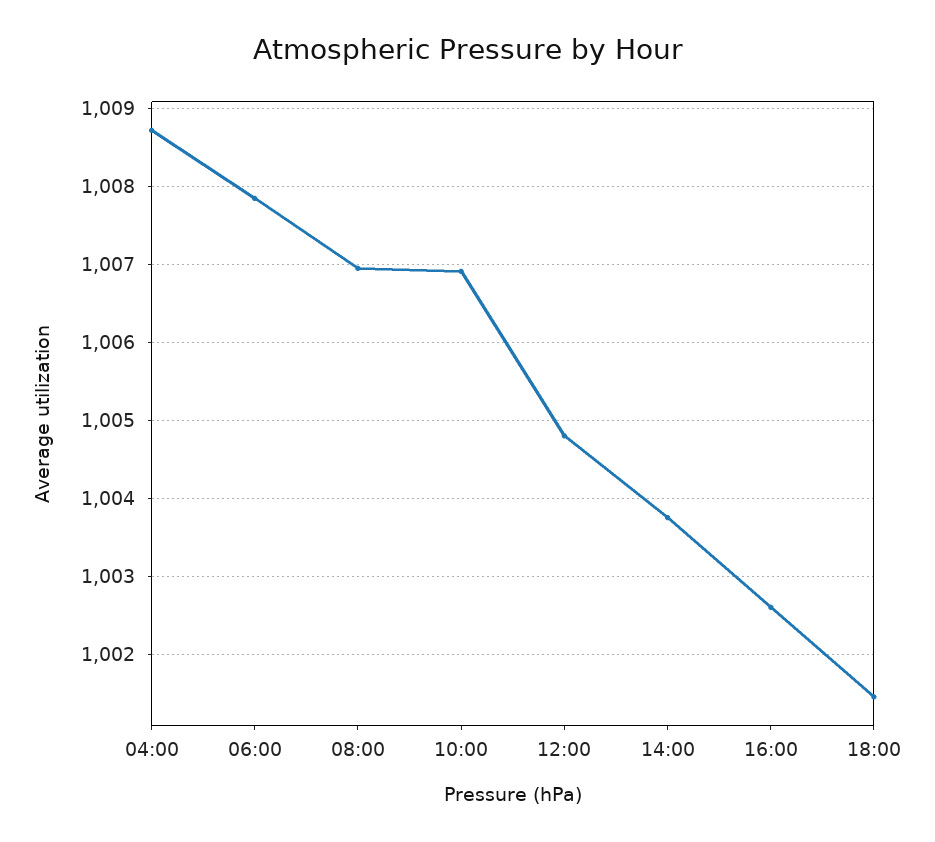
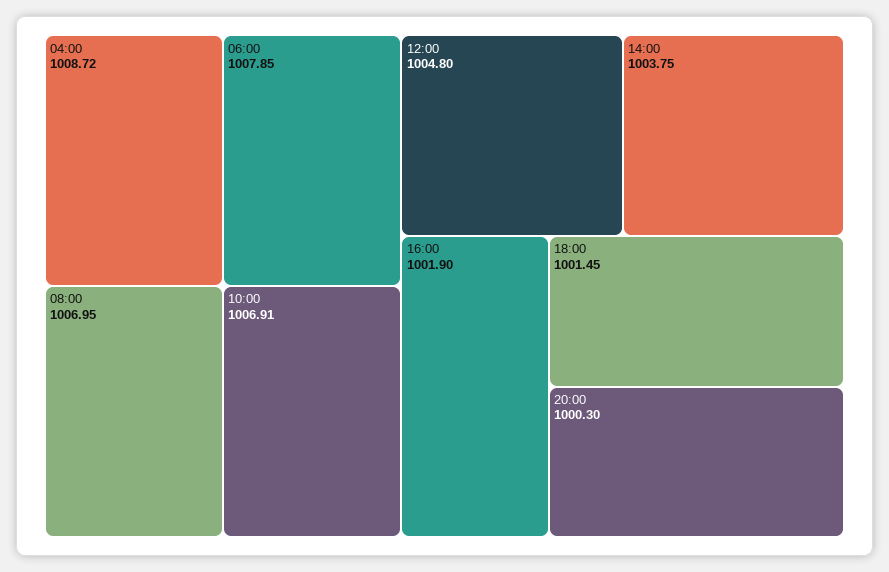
16:00: 1002.6 -> 1001.9
20:00: none -> 1000.3

